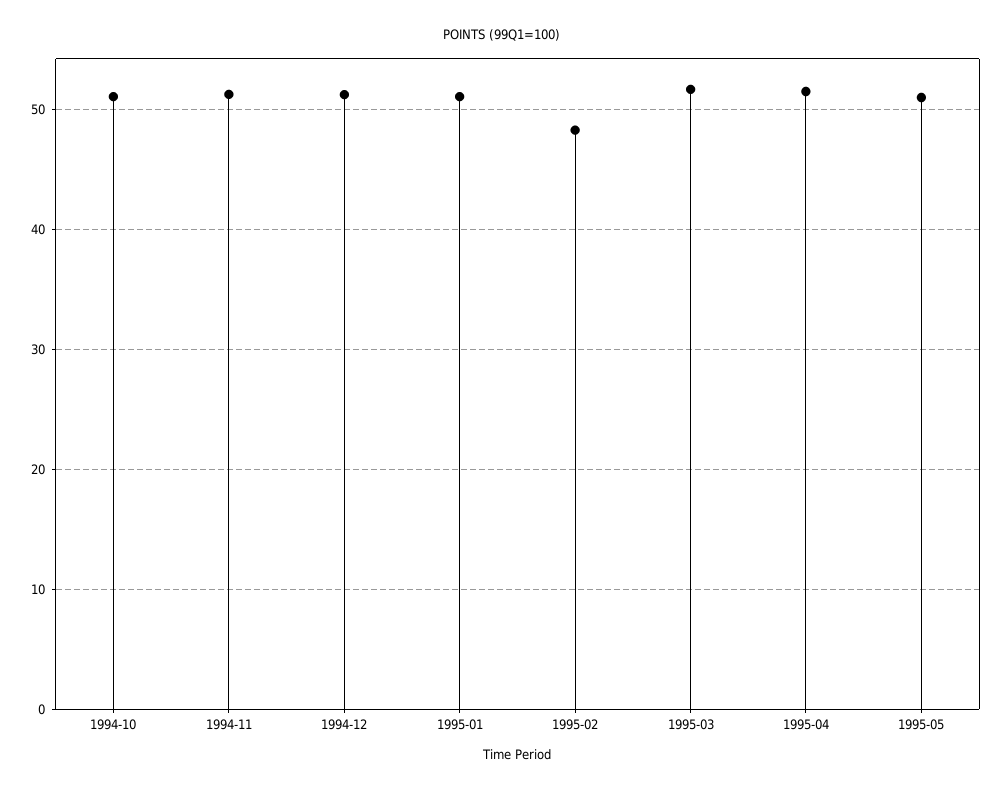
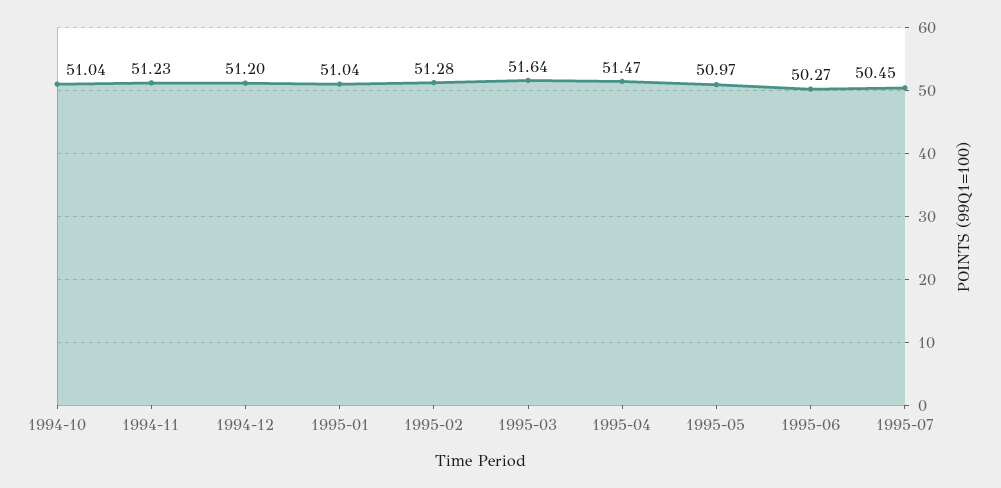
1995-02: 48 -> 51.28
1995-06: none -> 50.27
1995-07: none -> 50.45

